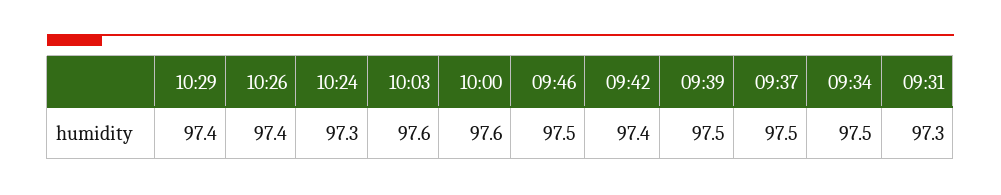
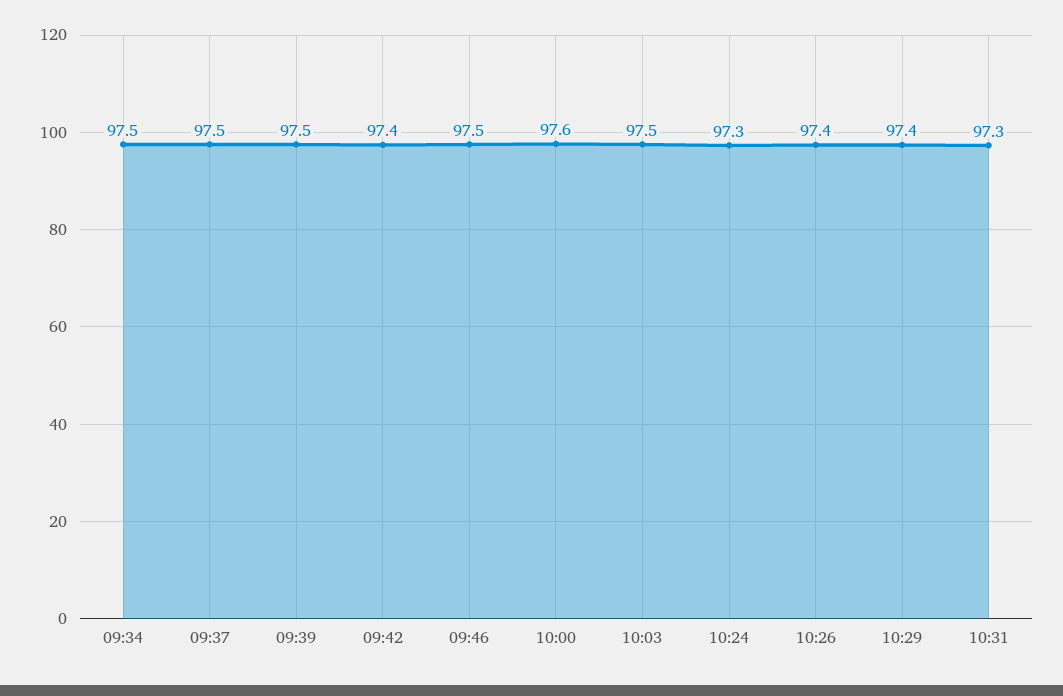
10:03: 97.6 -> 97.5
09:31: 97.3 -> none
10:31: none -> 97.3

